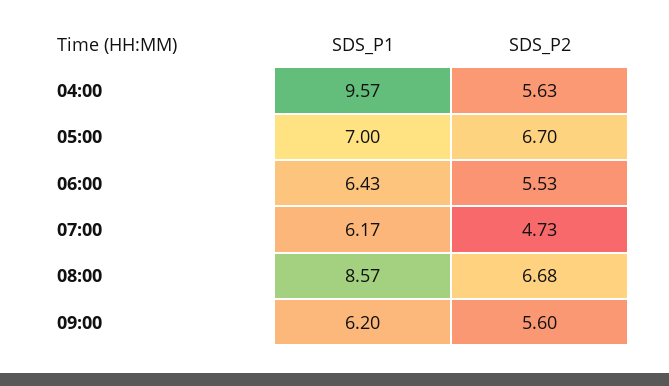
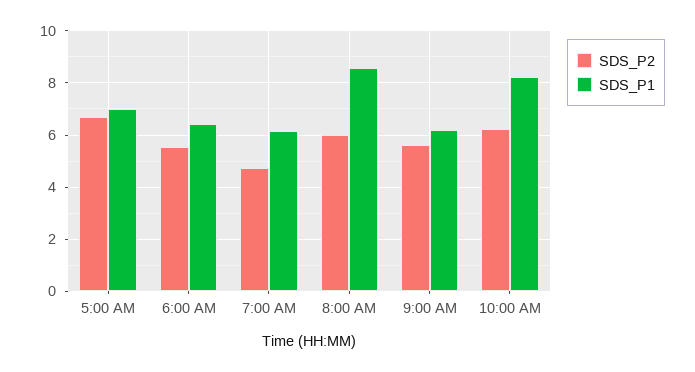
SDS_P1, 04:00: 9.57 -> none
SDS_P2, 04:00: 5.63 -> none
SDS_P2, 08:00: 6.68 -> 6
SDS_P2, 10:00 AM: none -> 6.25
SDS_P1, 10:00 AM: none -> 8.25

